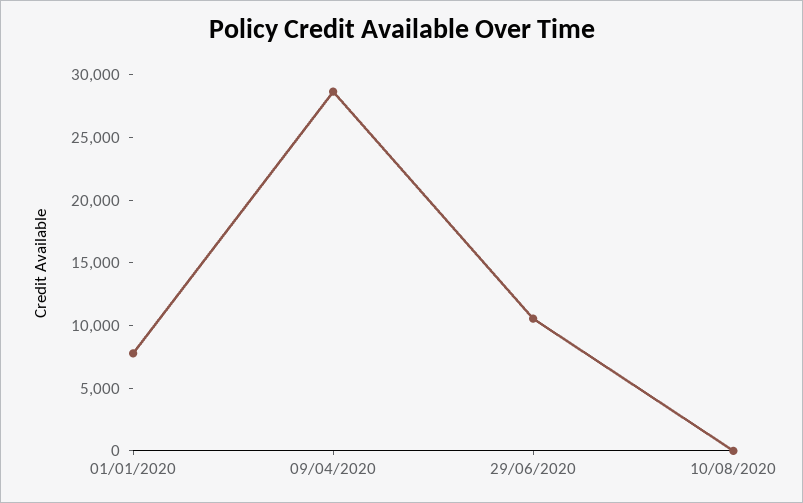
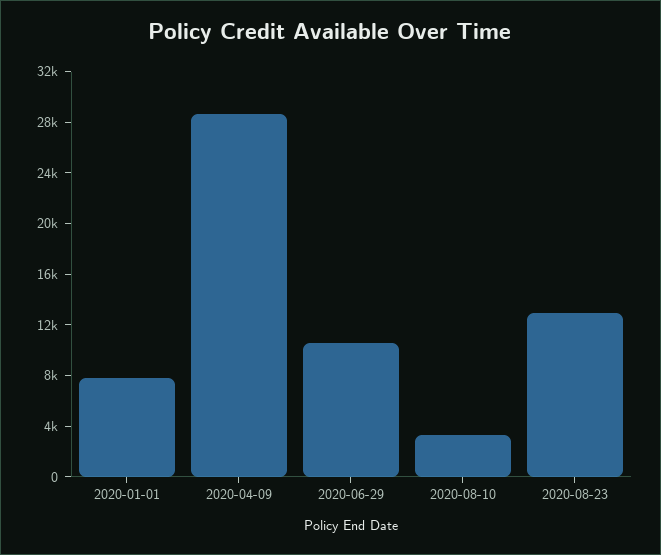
10/08/2020: 0 -> 3000
2020-08-23: none -> 13000

